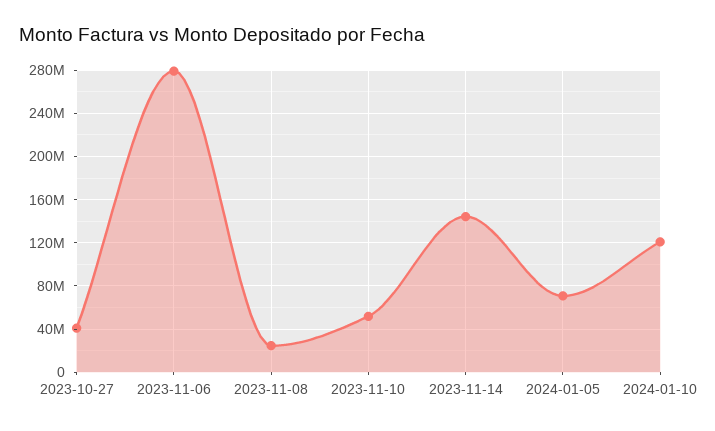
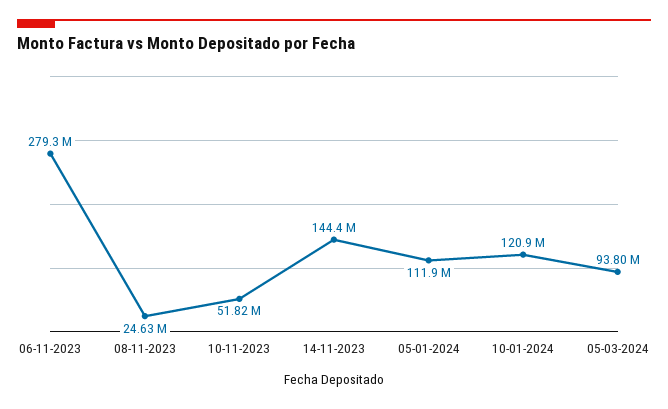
2023-10-27: 40000000 -> none
2024-01-05: 70000000 -> 111900000
05-03-2024: none -> 93800000

